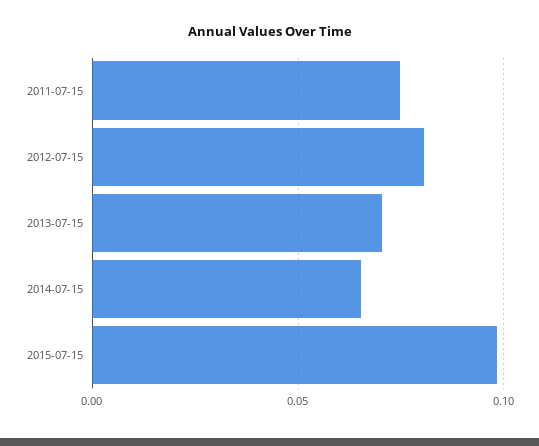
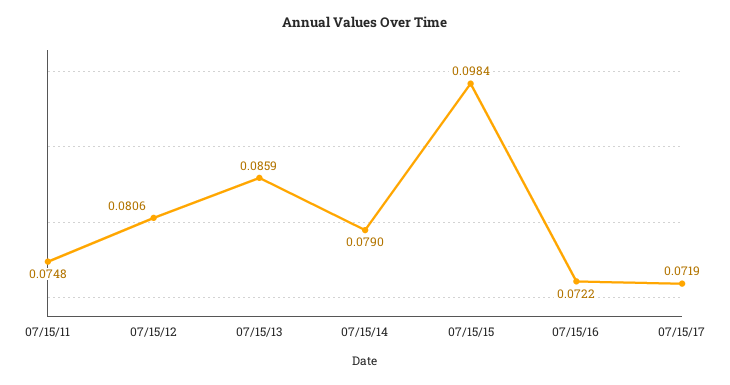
2013-07-15: 0.07 -> 0.0859
2014-07-15: 0.065 -> 0.079
07/15/16: none -> 0.0722
07/15/17: none -> 0.0719

